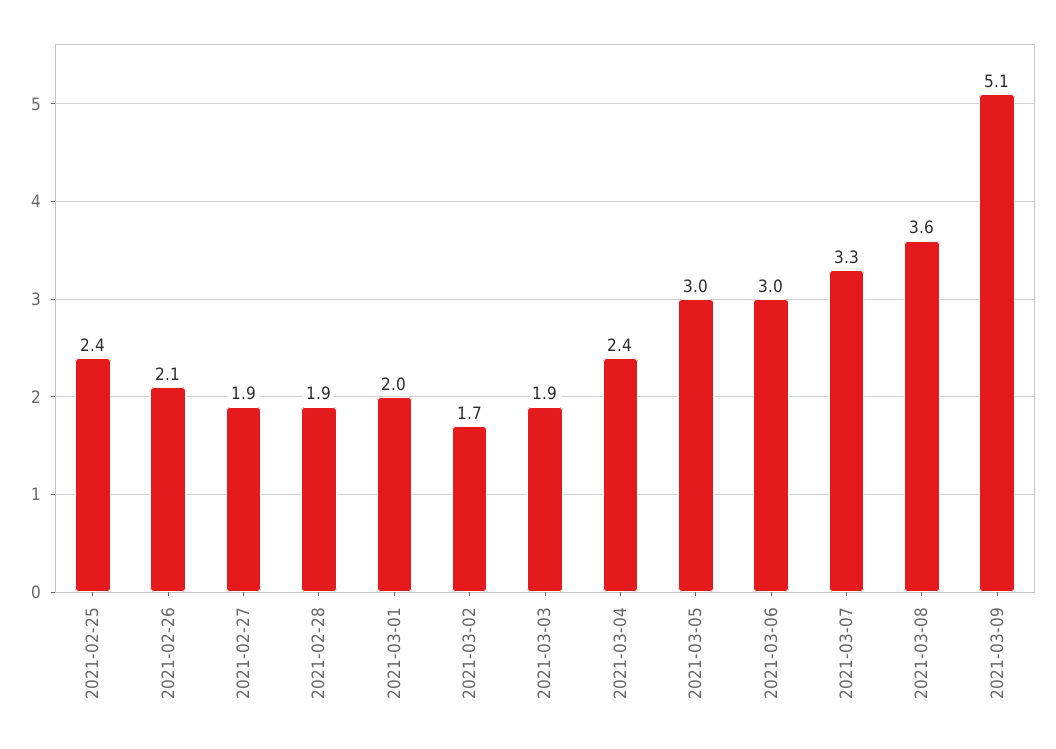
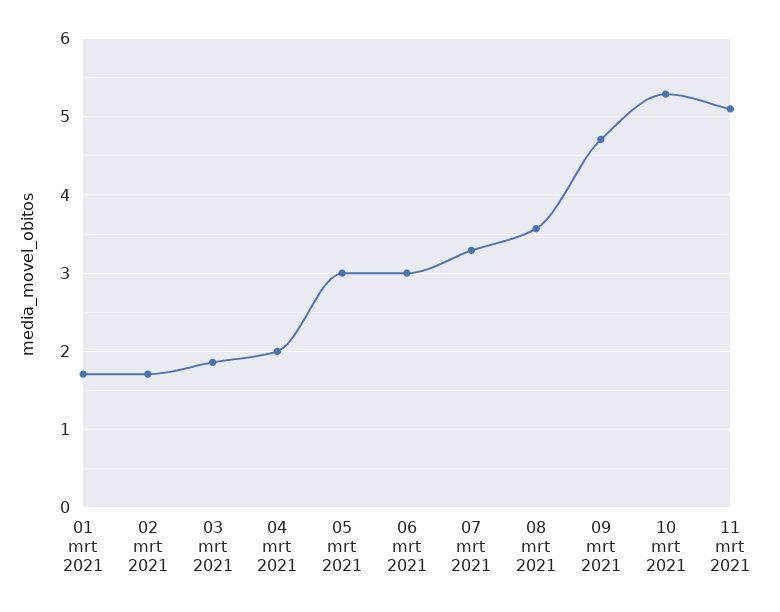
2021-02-25: 2.4 -> none
2021-02-26: 2.1 -> none
2021-02-27: 1.9 -> none
2021-02-28: 1.9 -> none
2021-03-01: 2 -> 1.7
2021-03-04: 2.4 -> 2
2021-03-09: 5.1 -> 4.7
10 mrt 2021: none -> 5.3
11 mrt 2021: none -> 5.1

